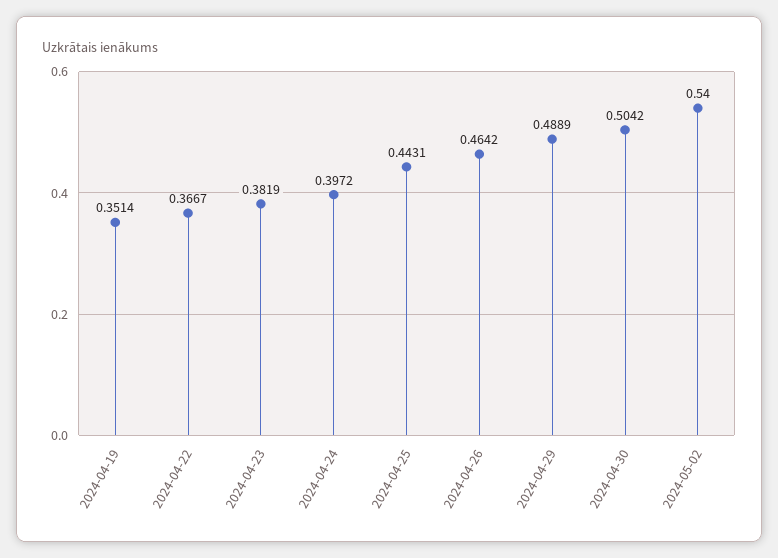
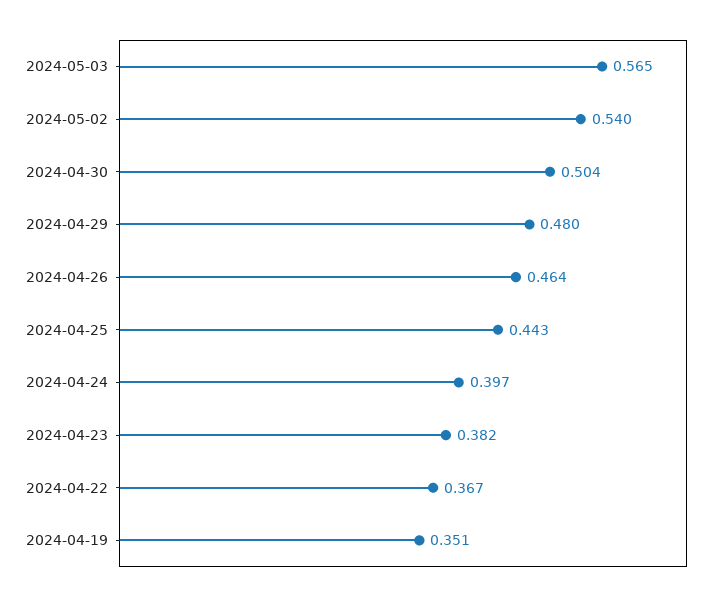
2024-04-29: 0.4889 -> 0.48
2024-05-03: none -> 0.565

